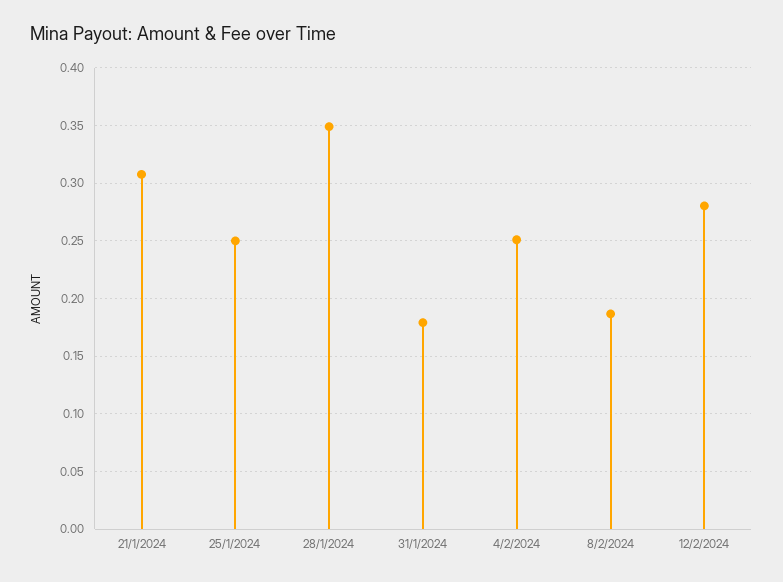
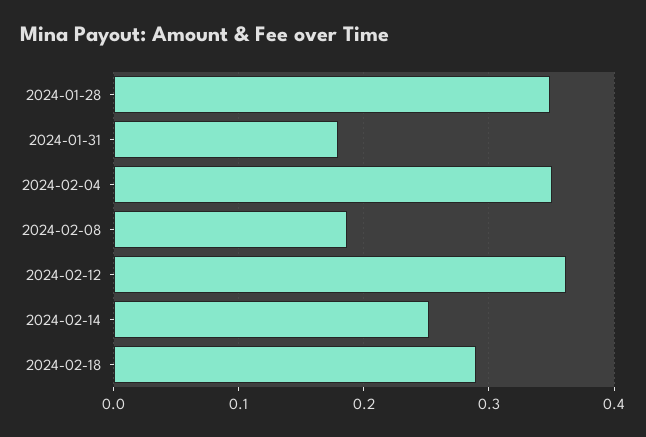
21/1/2024: 0.31 -> none
25/1/2024: 0.25 -> none
4/2/2024: 0.25 -> 0.35
12/2/2024: 0.28 -> 0.36
2024-02-14: none -> 0.25
2024-02-18: none -> 0.29

